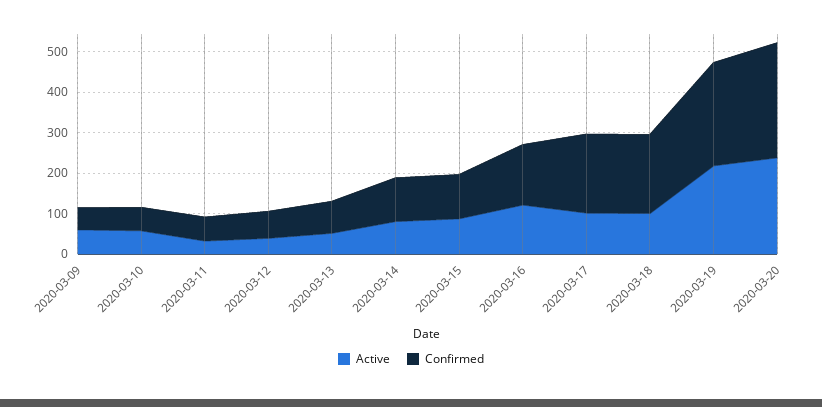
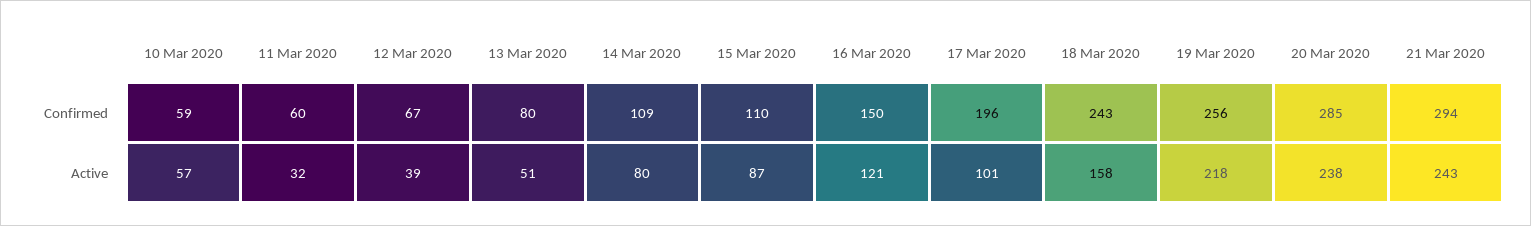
Active, 2020-03-09: 60 -> none
Confirmed, 2020-03-09: 60 -> none
Active, 2020-03-18: 100 -> 158
Confirmed, 2020-03-18: 200 -> 243
Confirmed, 21 Mar 2020: none -> 294
Active, 21 Mar 2020: none -> 243

